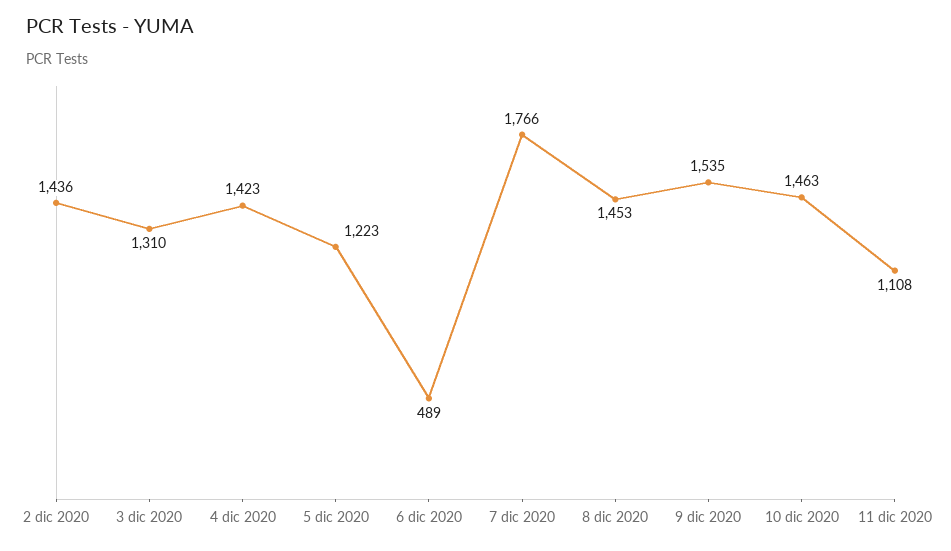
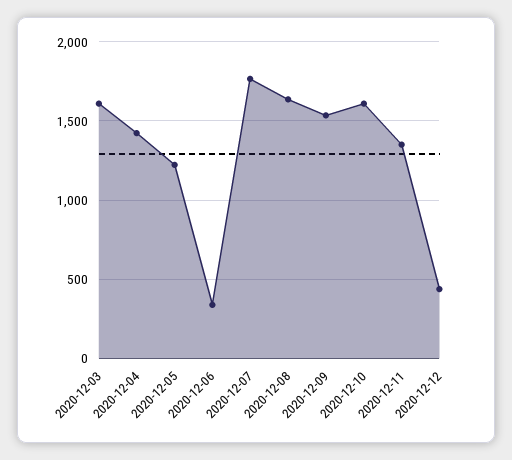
2 dic 2020: 1436 -> none
3 dic 2020: 1310 -> 1600
6 dic 2020: 489 -> 350
8 dic 2020: 1453 -> 1650
10 dic 2020: 1463 -> 1600
11 dic 2020: 1108 -> 1350
2020-12-12: none -> 450

